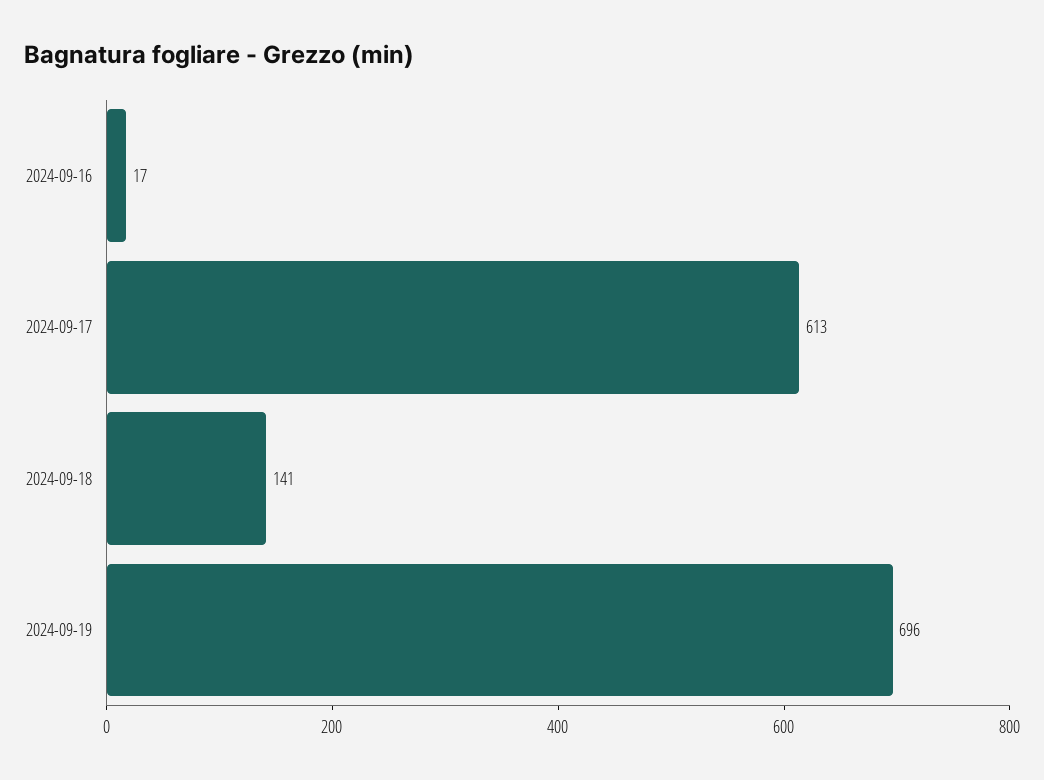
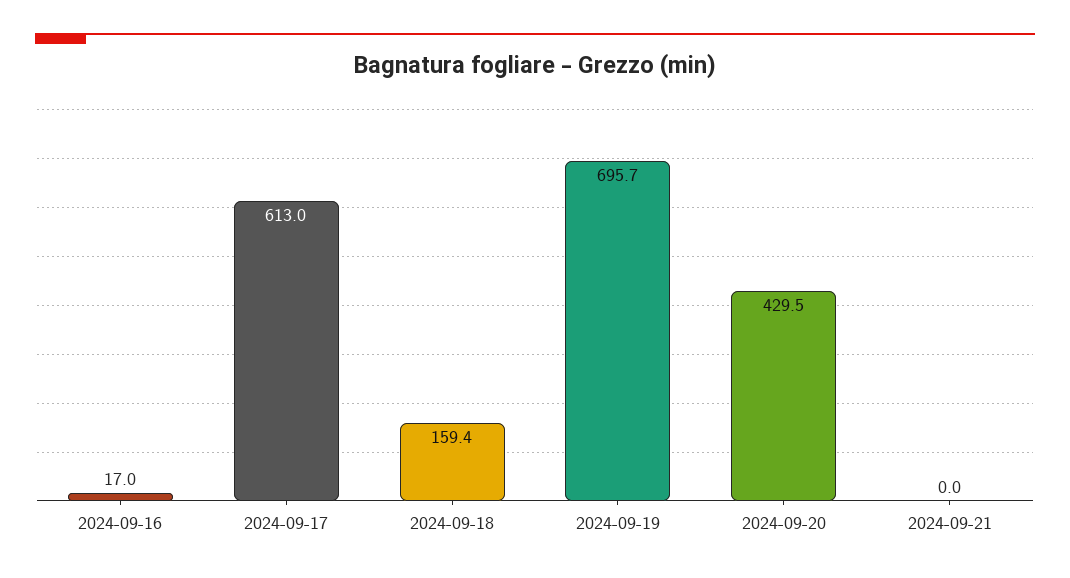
2024-09-18: 141 -> 159.4
2024-09-20: none -> 429.5
2024-09-21: none -> 0

